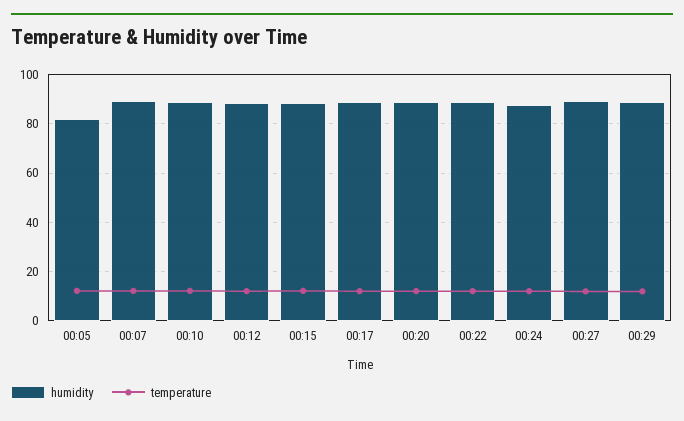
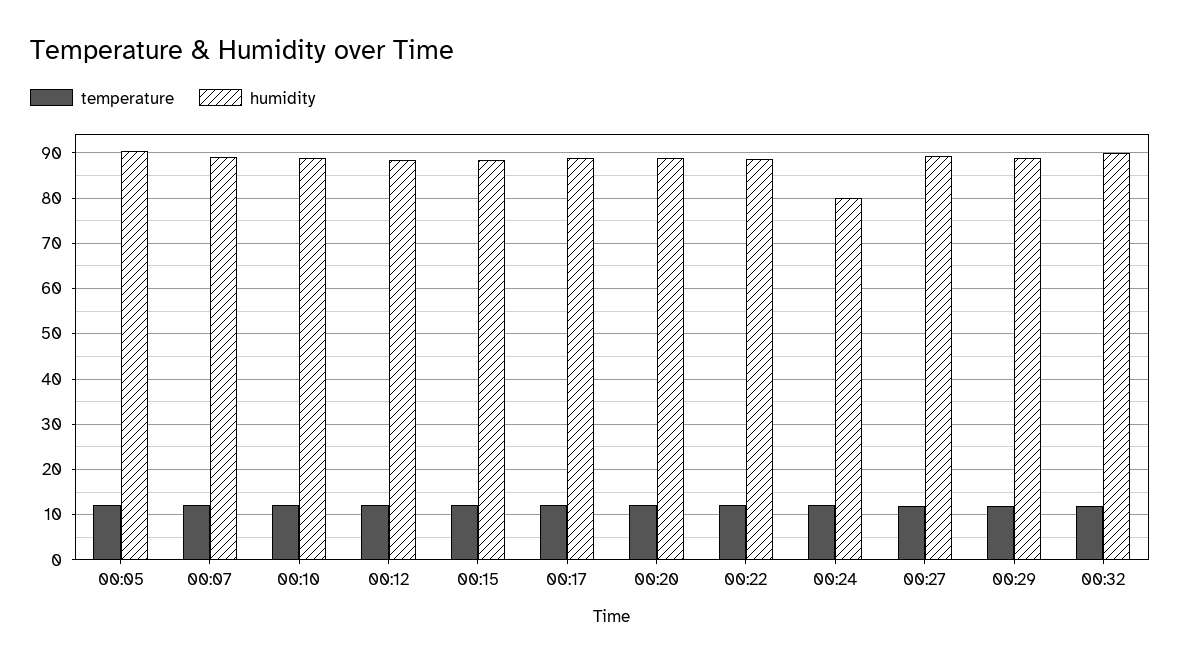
humidity, 00:05: 82.5 -> 90
humidity, 00:24: 87.5 -> 80
temperature, 00:32: none -> 12
humidity, 00:32: none -> 90

